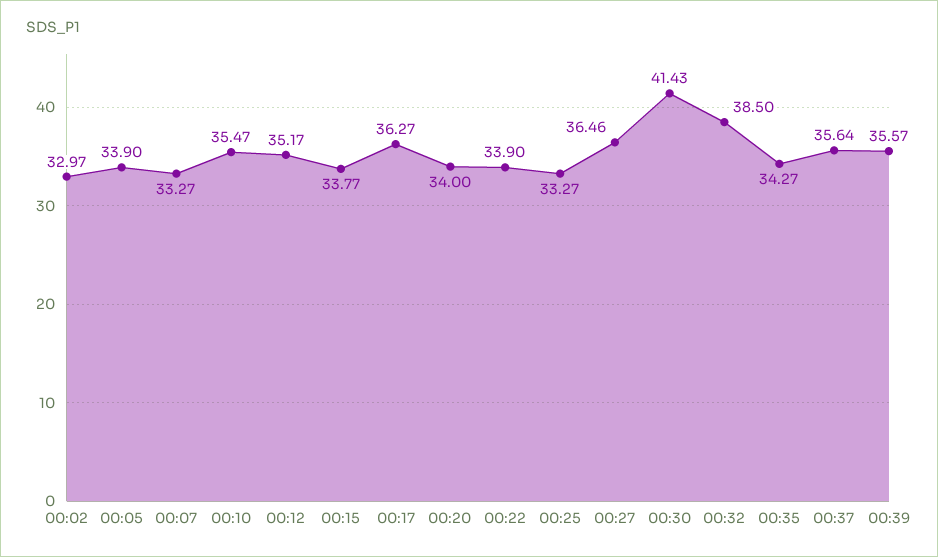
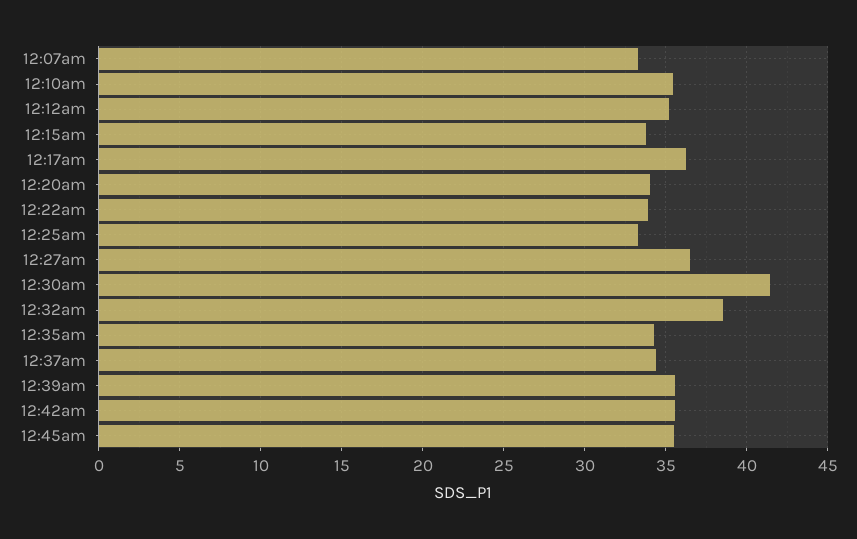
00:02: 32.97 -> none
00:05: 33.9 -> none
00:37: 35.64 -> 34.5
12:42am: none -> 35.5
12:45am: none -> 35.5

